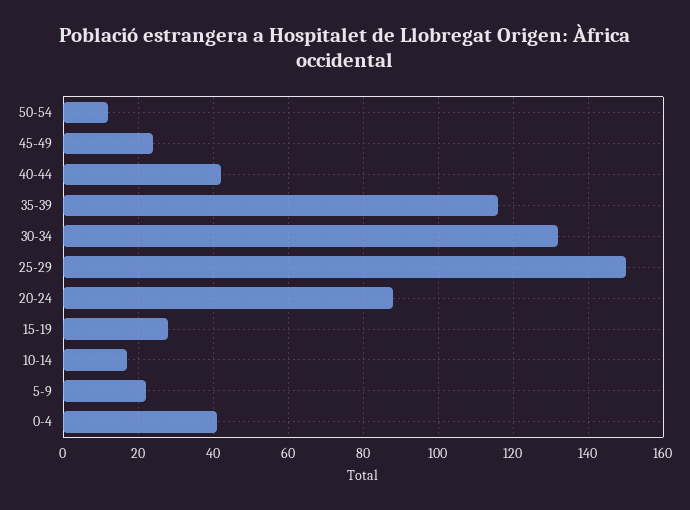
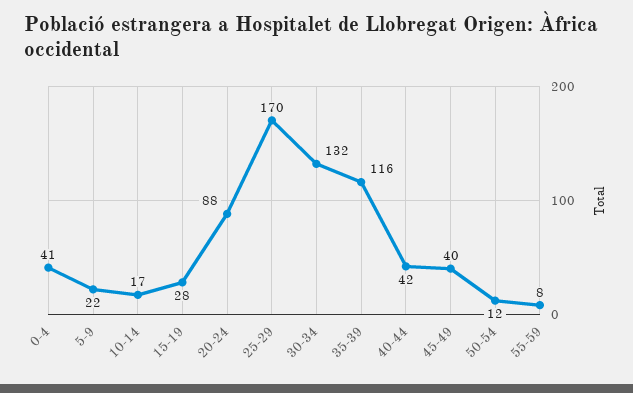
45-49: 25 -> 40
25-29: 150 -> 170
55-59: none -> 8

